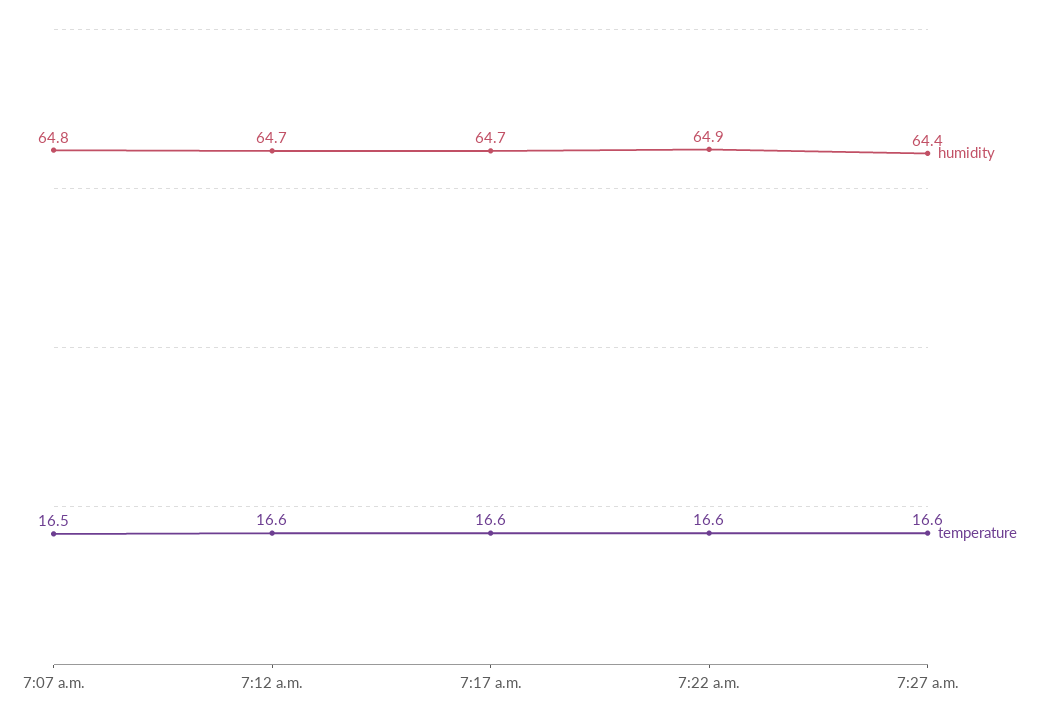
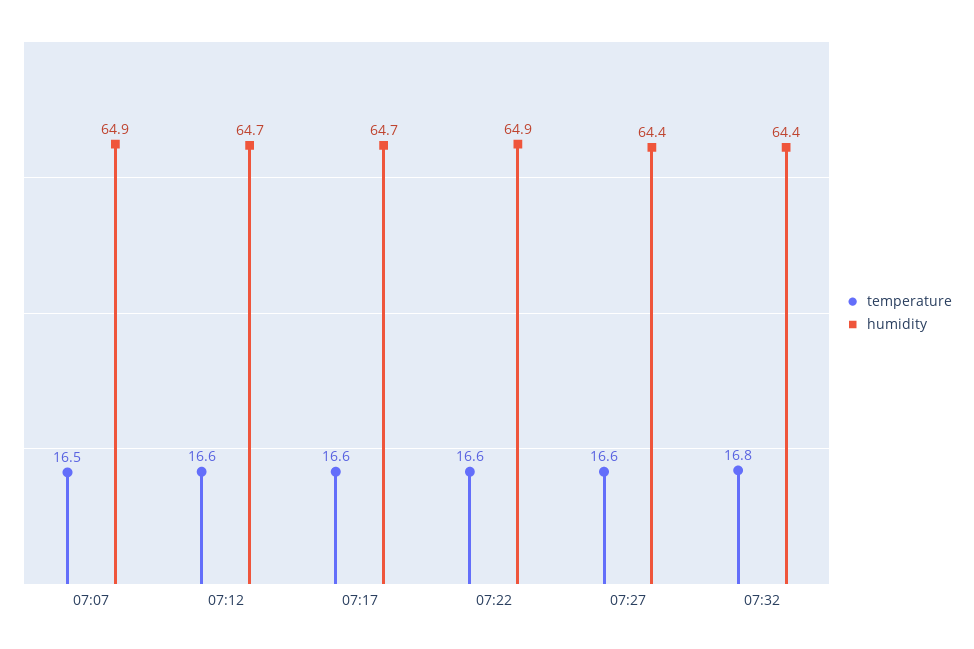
humidity, 7:07 a.m.: 64.8 -> 64.9
temperature, 07:32: none -> 16.8
humidity, 07:32: none -> 64.4

